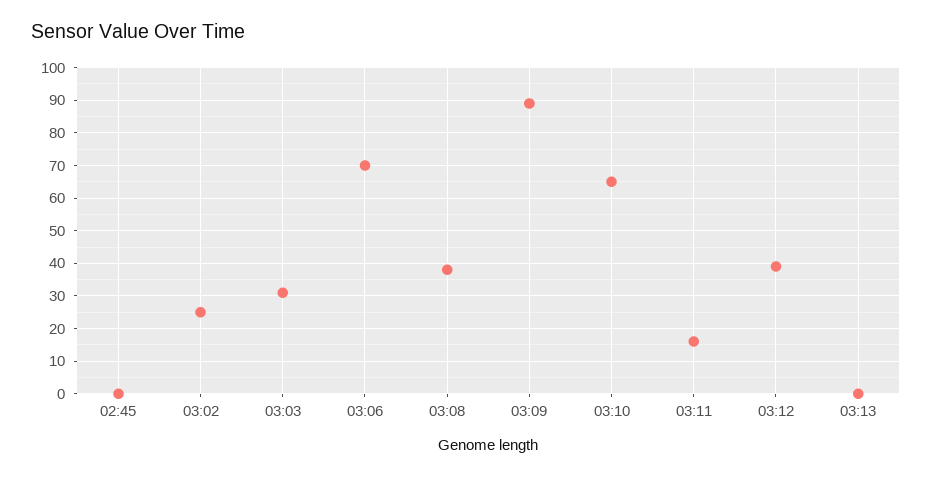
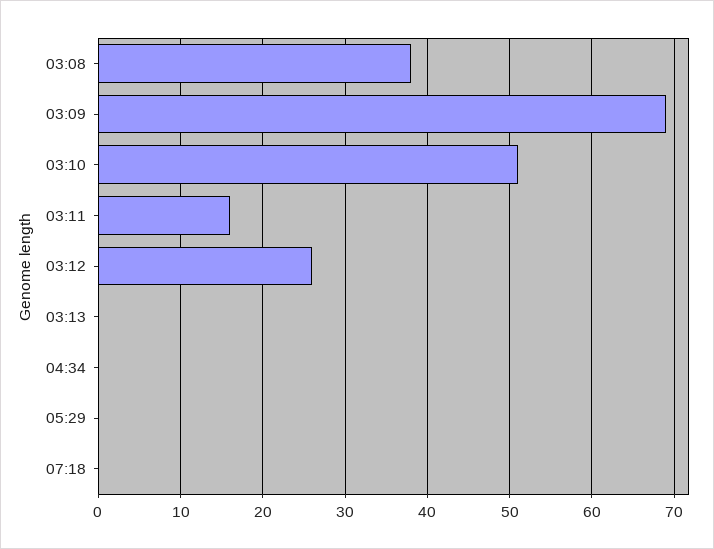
02:45: 0 -> none
03:02: 25 -> none
03:03: 30 -> none
03:06: 70 -> none
03:09: 90 -> 69
03:10: 65 -> 51
03:12: 40 -> 26
04:34: none -> 0
05:29: none -> 0
07:18: none -> 0

